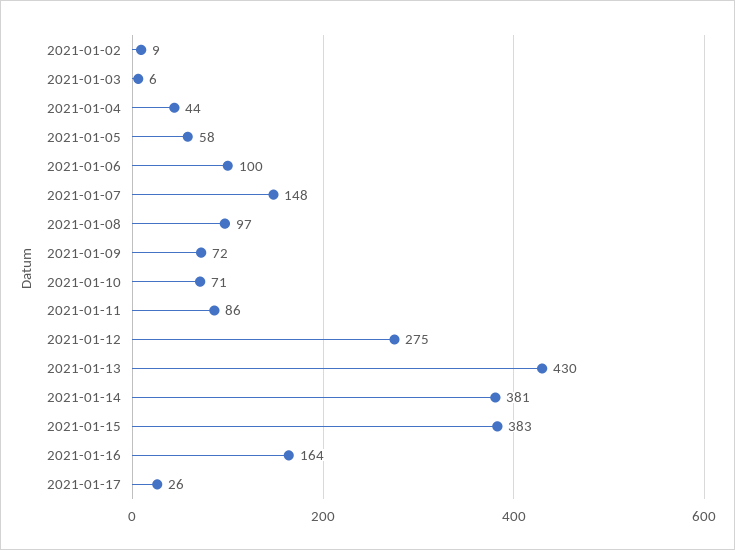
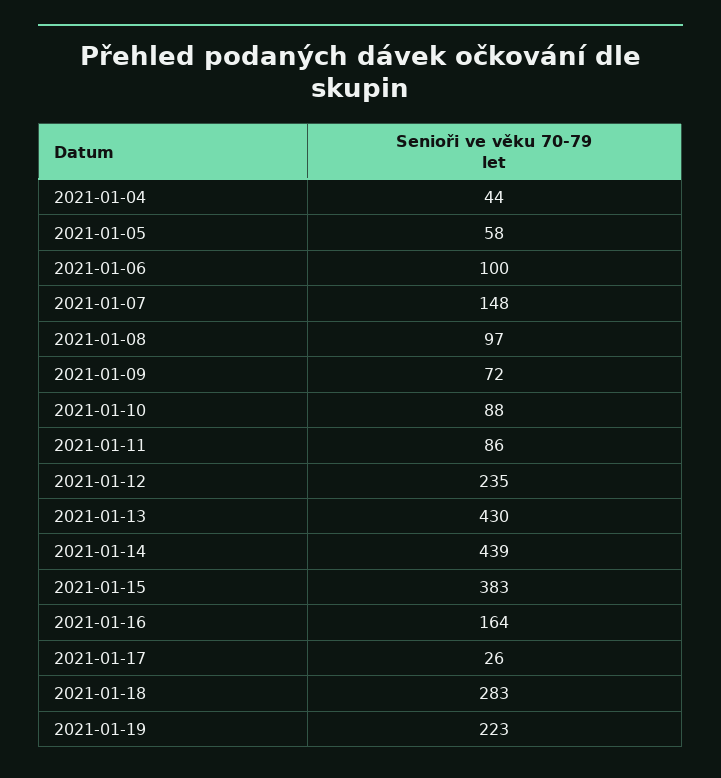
2021-01-02: 9 -> none
2021-01-03: 6 -> none
2021-01-10: 71 -> 88
2021-01-12: 275 -> 235
2021-01-14: 381 -> 439
2021-01-18: none -> 283
2021-01-19: none -> 223

